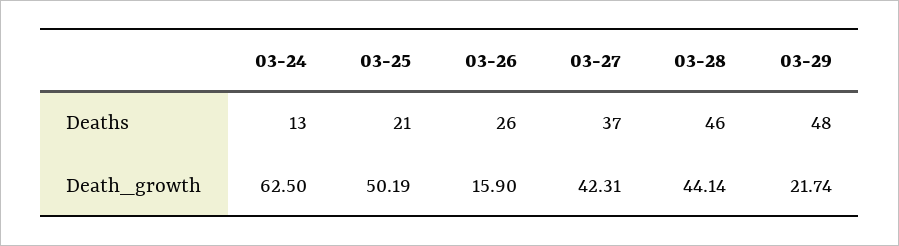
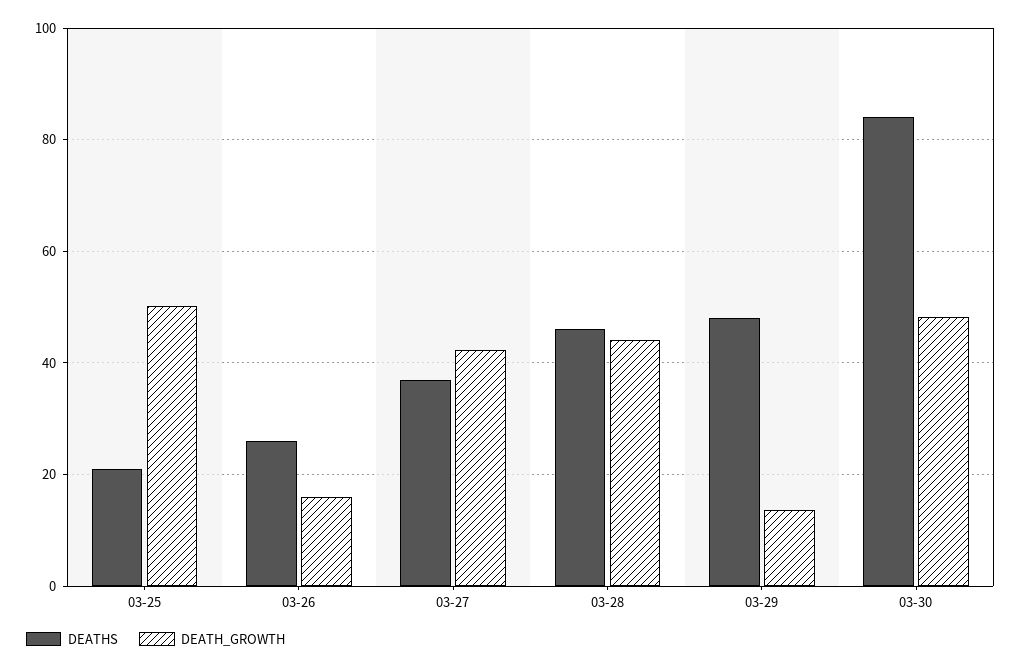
Deaths, 03-24: 13 -> none
Death_growth, 03-24: 62.5 -> none
Death_growth, 03-29: 21.74 -> 14
Deaths, 03-30: none -> 84
Death_growth, 03-30: none -> 48

